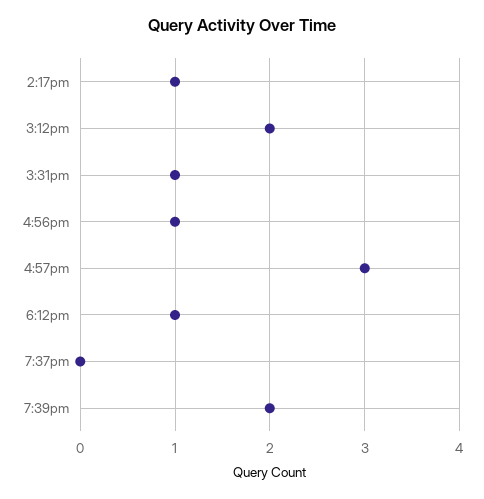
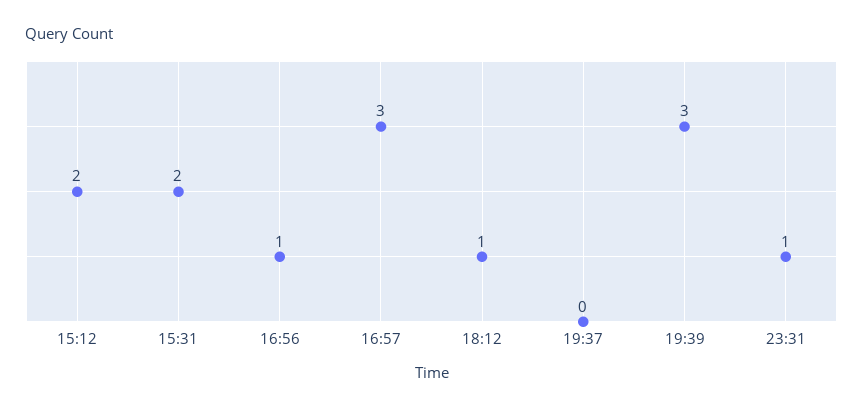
2:17pm: 1 -> none
3:31pm: 1 -> 2
7:39pm: 2 -> 3
23:31: none -> 1

